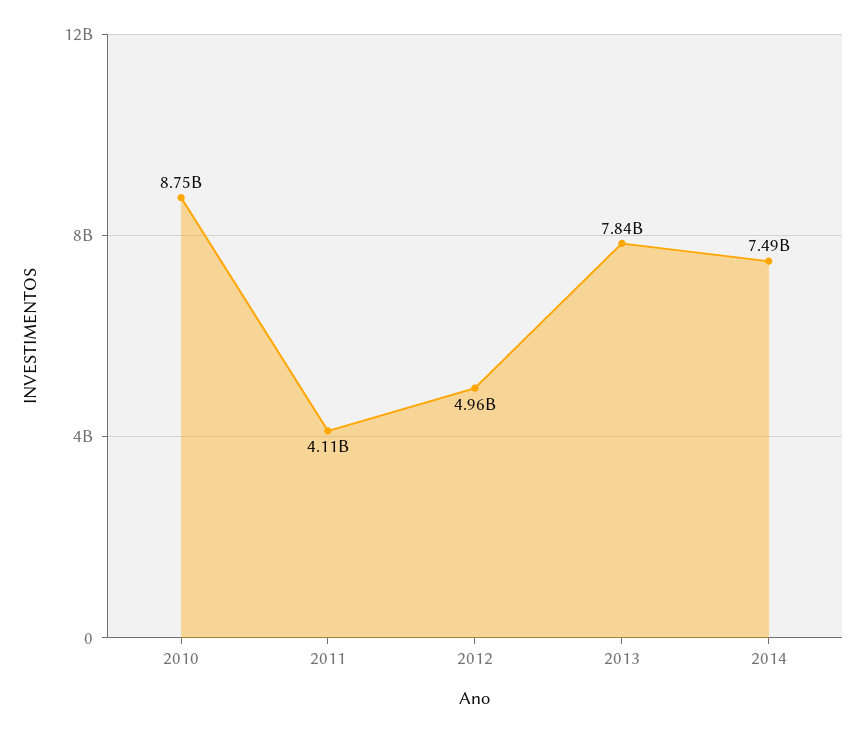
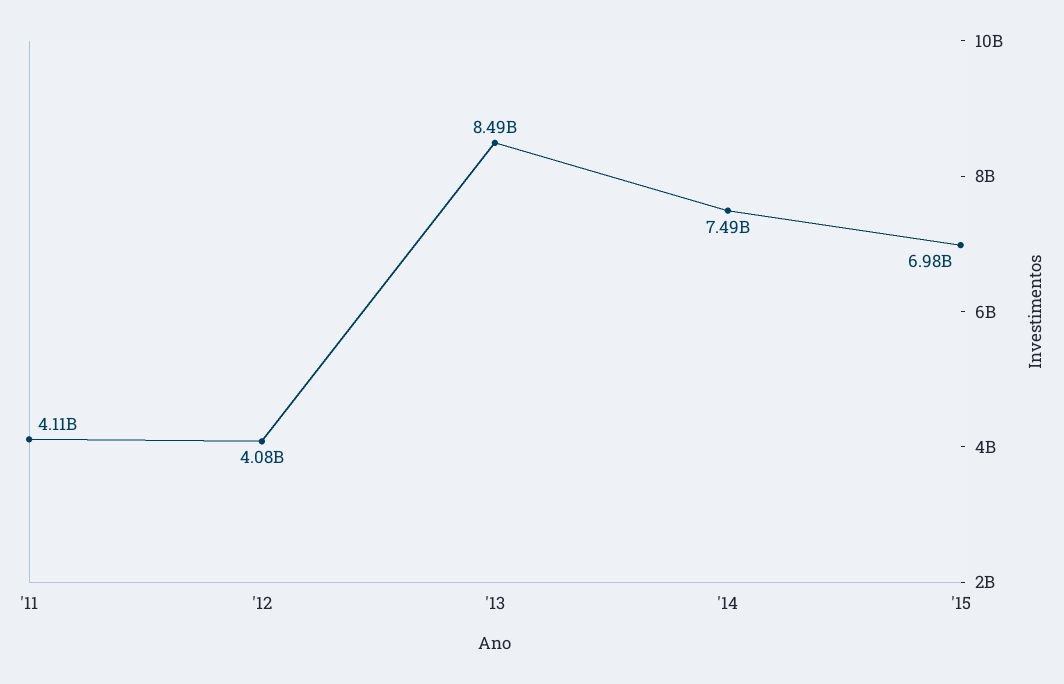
2010: 8750000000 -> none
2012: 4960000000 -> 4080000000
2013: 7840000000 -> 8490000000
'15: none -> 6980000000

